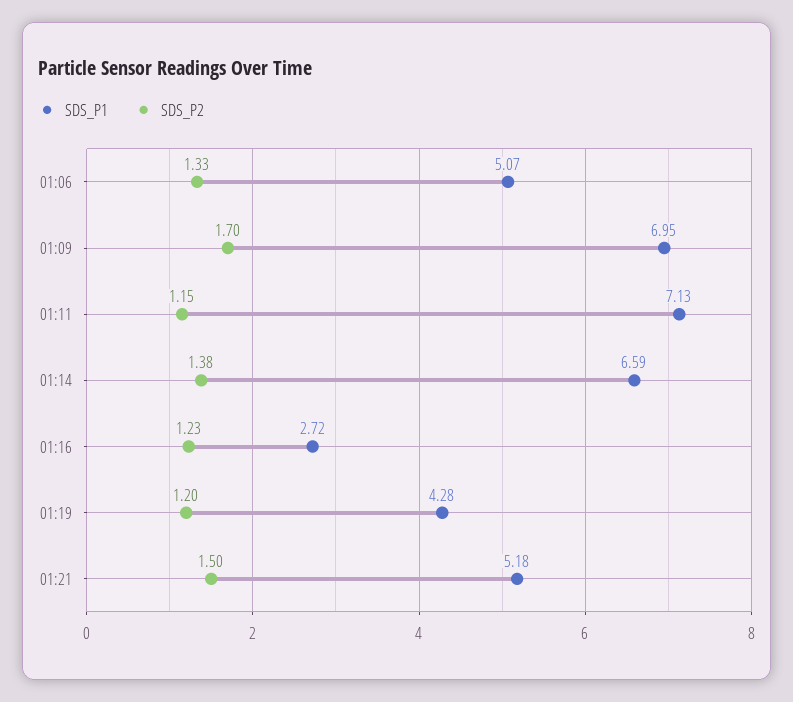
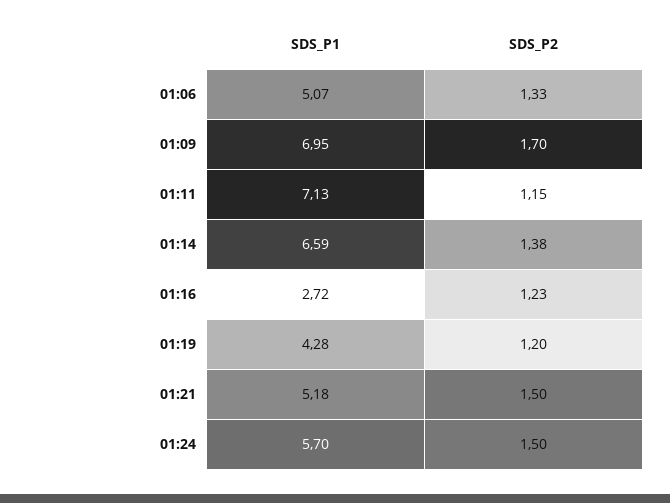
SDS_P1, 01:24: none -> 5.7
SDS_P2, 01:24: none -> 1.5

